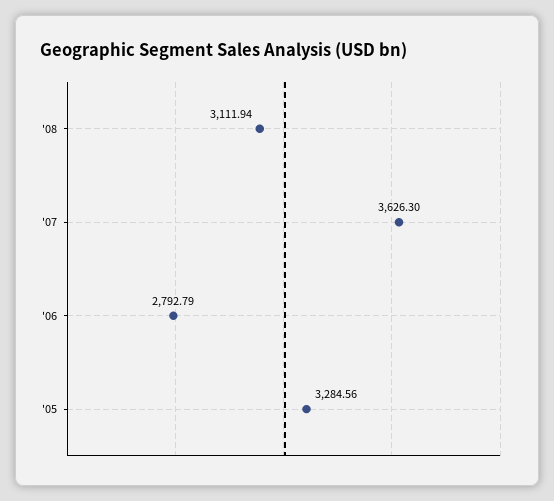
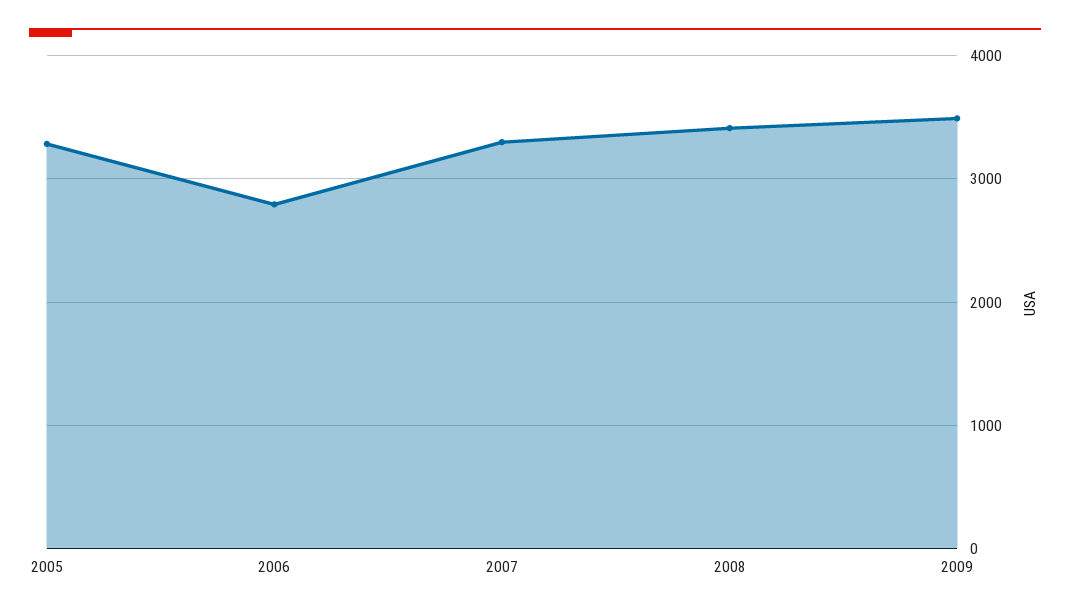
'08: 3111.94 -> 3400
'07: 3626.3 -> 3300
2009: none -> 3500

